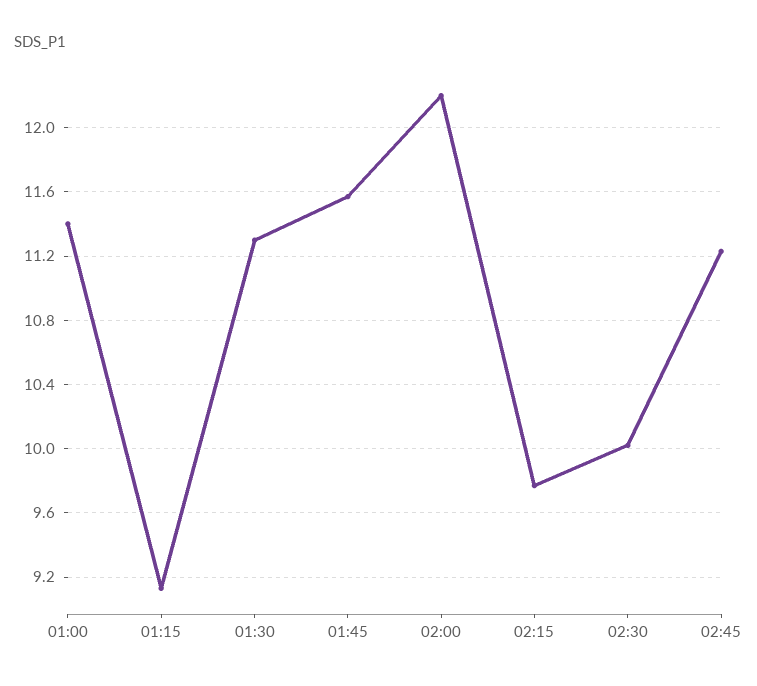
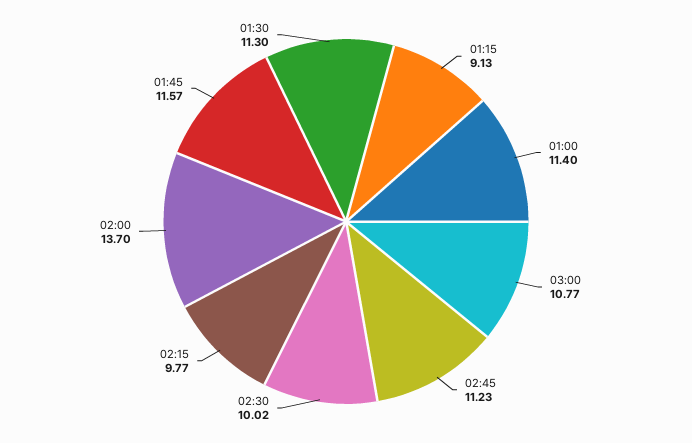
02:00: 12.2 -> 13.7
03:00: none -> 10.77

